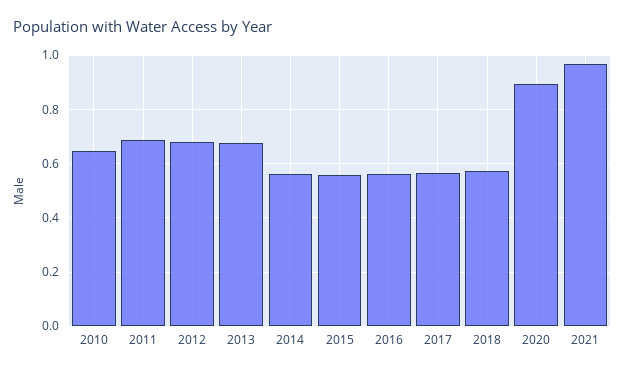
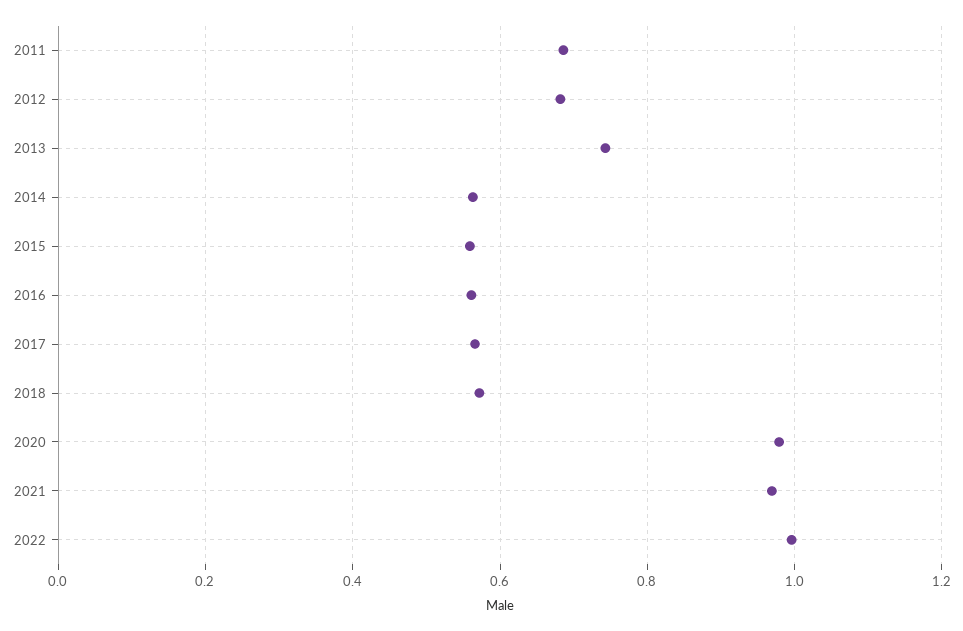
2010: 0.65 -> none
2013: 0.675 -> 0.74
2020: 0.9 -> 0.98
2022: none -> 1

